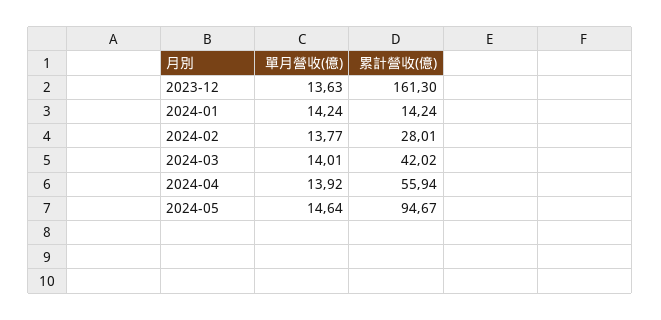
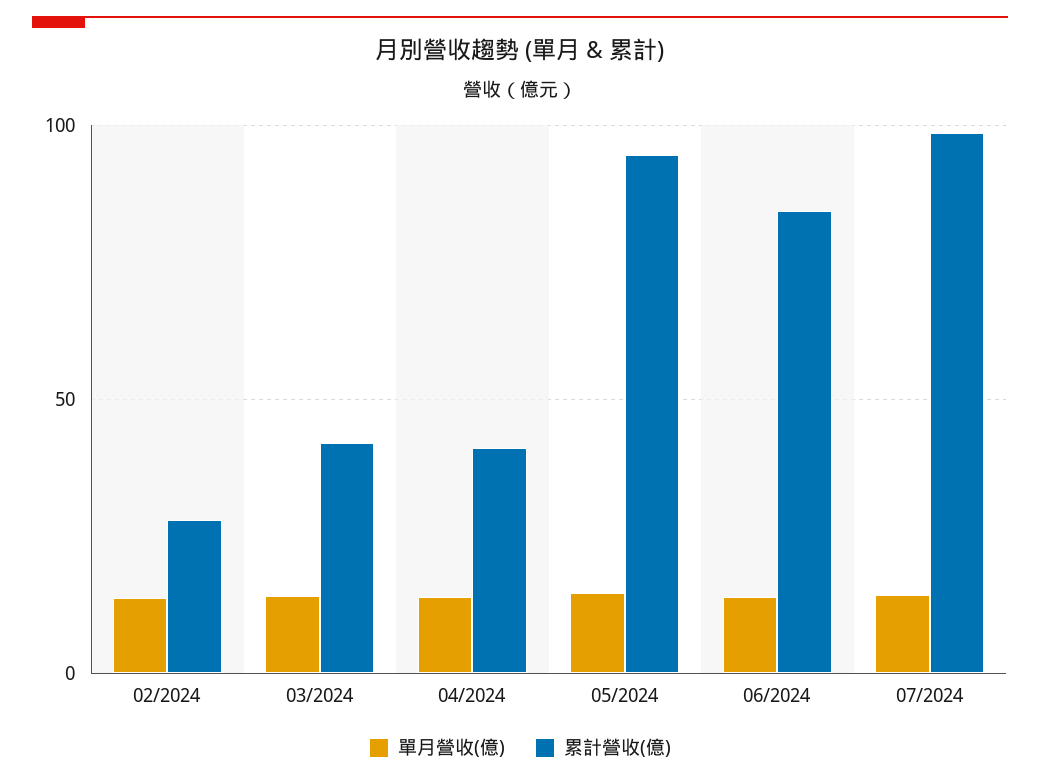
單月營收(億), 2023-12: 13.63 -> none
累計營收(億), 2023-12: 161.3 -> none
單月營收(億), 2024-01: 14.24 -> none
累計營收(億), 2024-01: 14.24 -> none
累計營收(億), 2024-04: 55.94 -> 40
單月營收(億), 06/2024: none -> 15
累計營收(億), 06/2024: none -> 85
單月營收(億), 07/2024: none -> 15
累計營收(億), 07/2024: none -> 100

